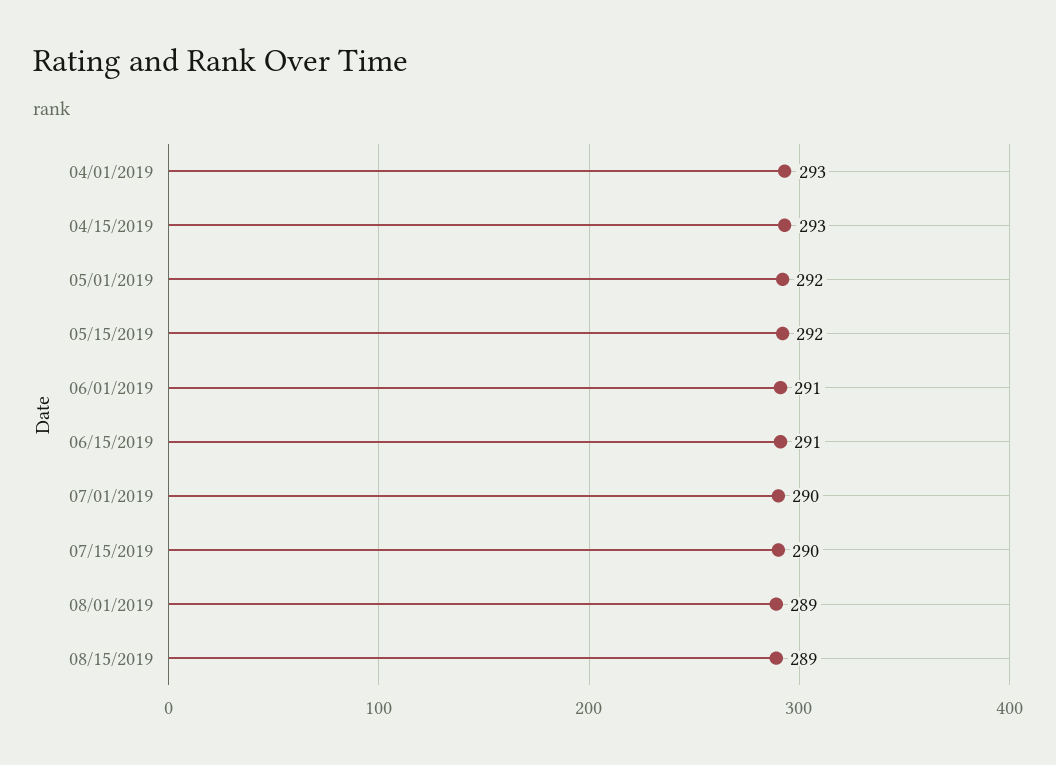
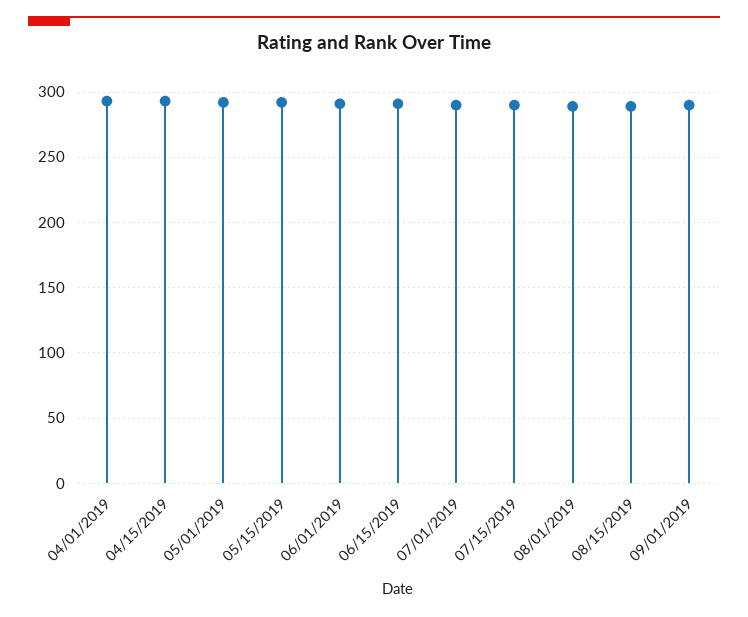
09/01/2019: none -> 290

